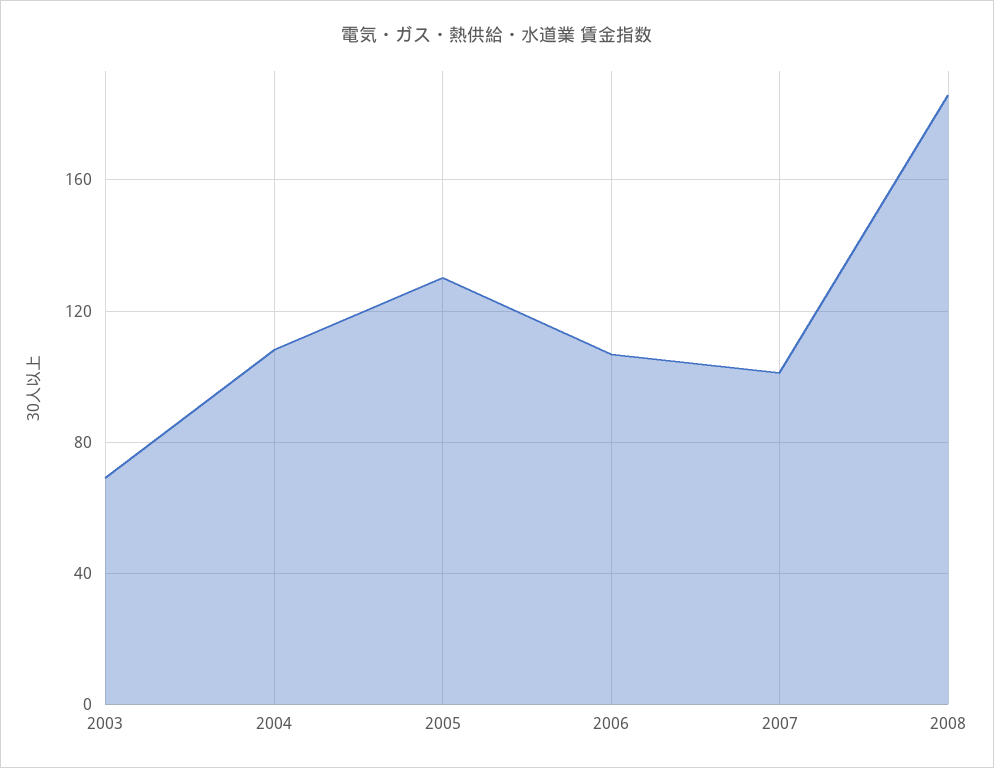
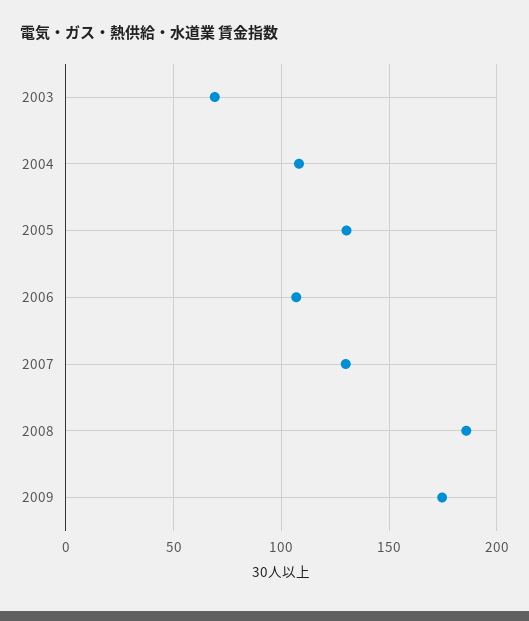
2007: 100 -> 130
2009: none -> 175

